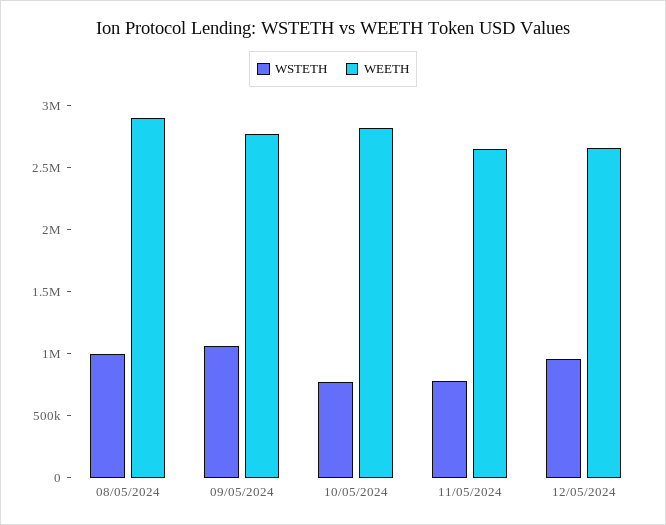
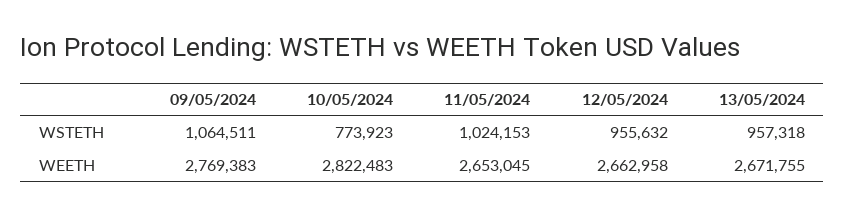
WSTETH, 08/05/2024: 1000000 -> none
WEETH, 08/05/2024: 2900000 -> none
WSTETH, 11/05/2024: 800000 -> 1024153
WSTETH, 13/05/2024: none -> 957318
WEETH, 13/05/2024: none -> 2671755

